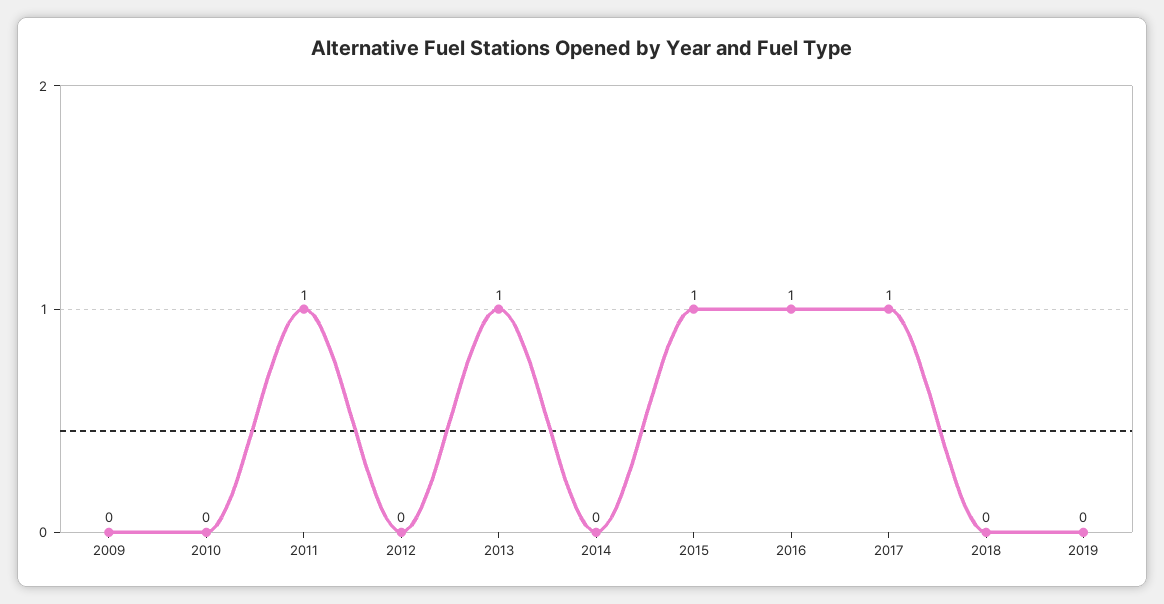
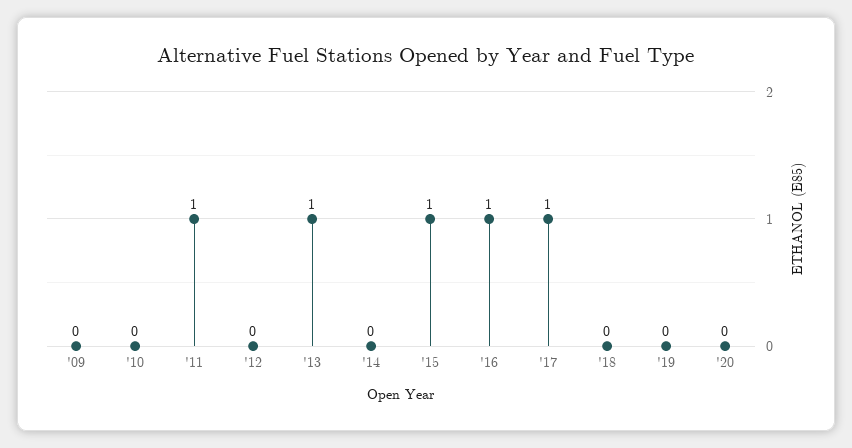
'20: none -> 0

